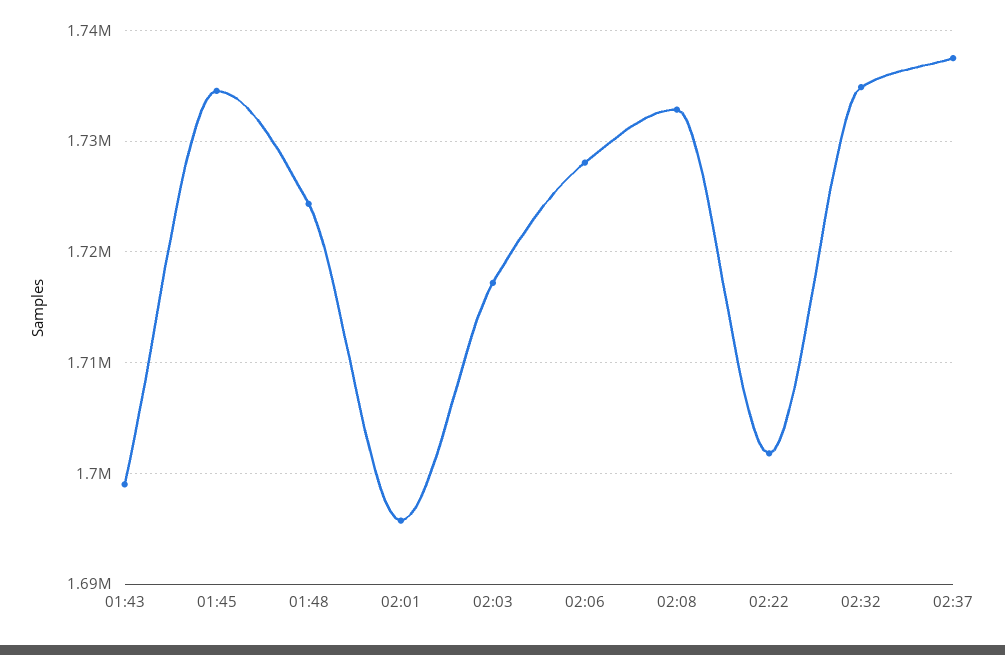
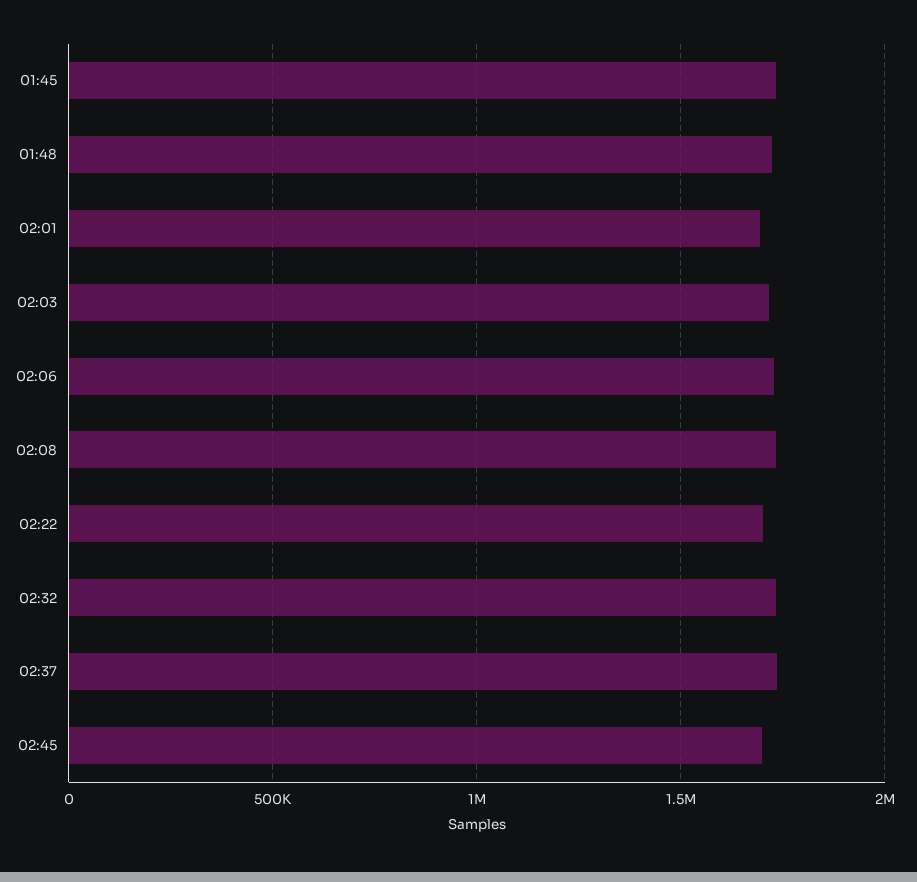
01:43: 1699000 -> none
02:45: none -> 1700000

